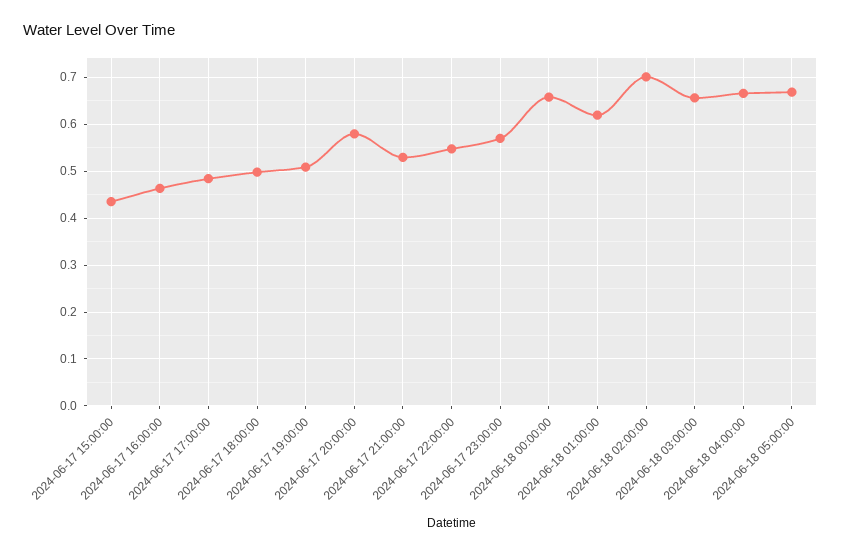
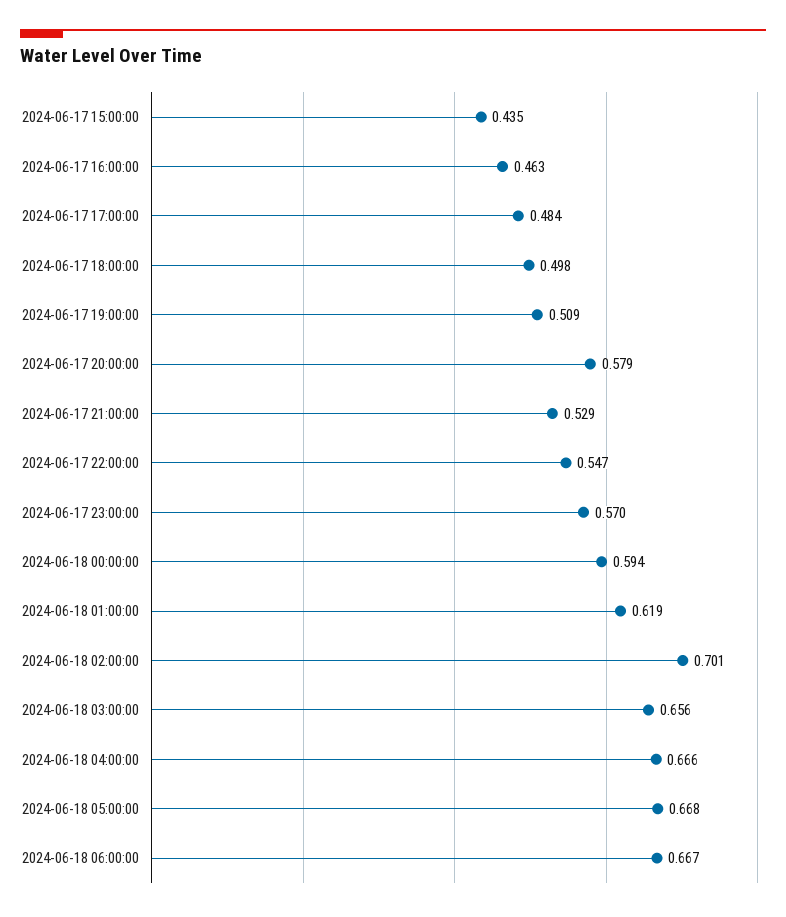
2024-06-18 00:00:00: 0.66 -> 0.594
2024-06-18 06:00:00: none -> 0.667

